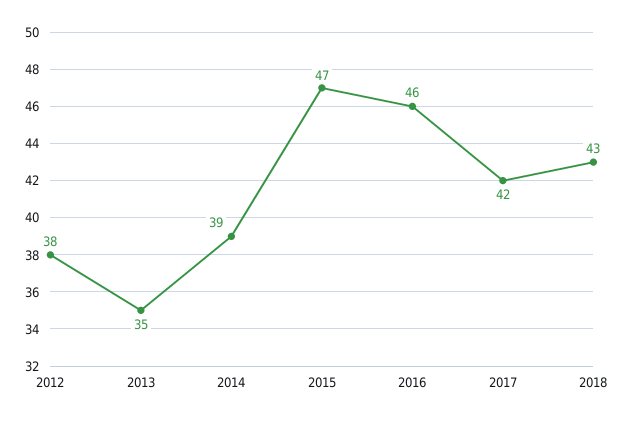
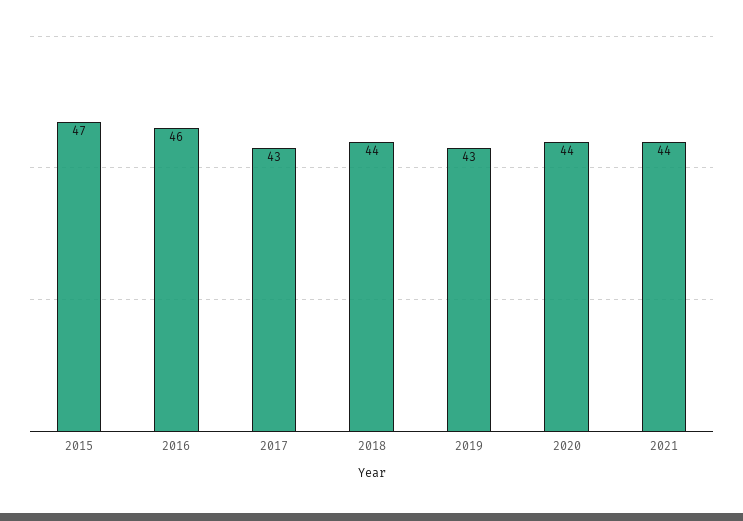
2012: 38 -> none
2013: 35 -> none
2014: 39 -> none
2017: 42 -> 43
2018: 43 -> 44
2019: none -> 43
2020: none -> 44
2021: none -> 44

